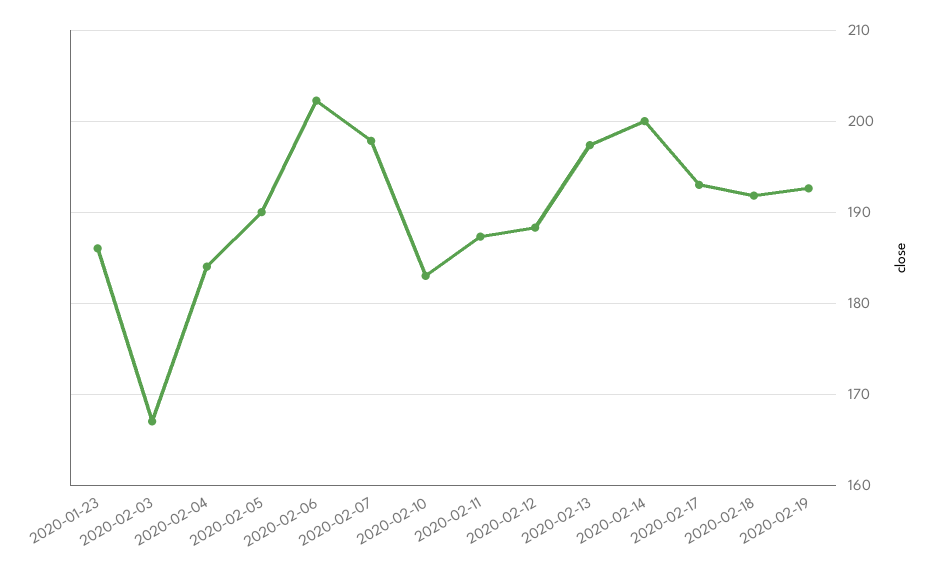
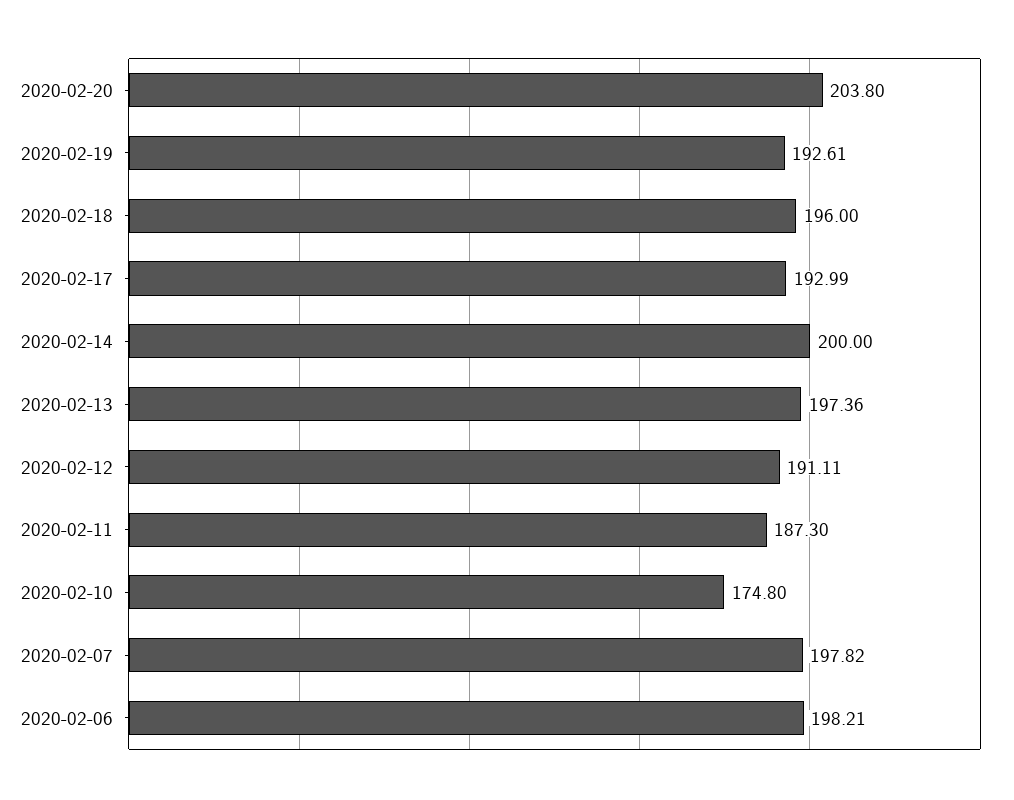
2020-01-23: 186 -> none
2020-02-03: 167 -> none
2020-02-04: 184 -> none
2020-02-05: 190 -> none
2020-02-06: 202 -> 198.21
2020-02-10: 183 -> 174.8
2020-02-12: 188 -> 191.11
2020-02-18: 192 -> 196
2020-02-20: none -> 203.8

